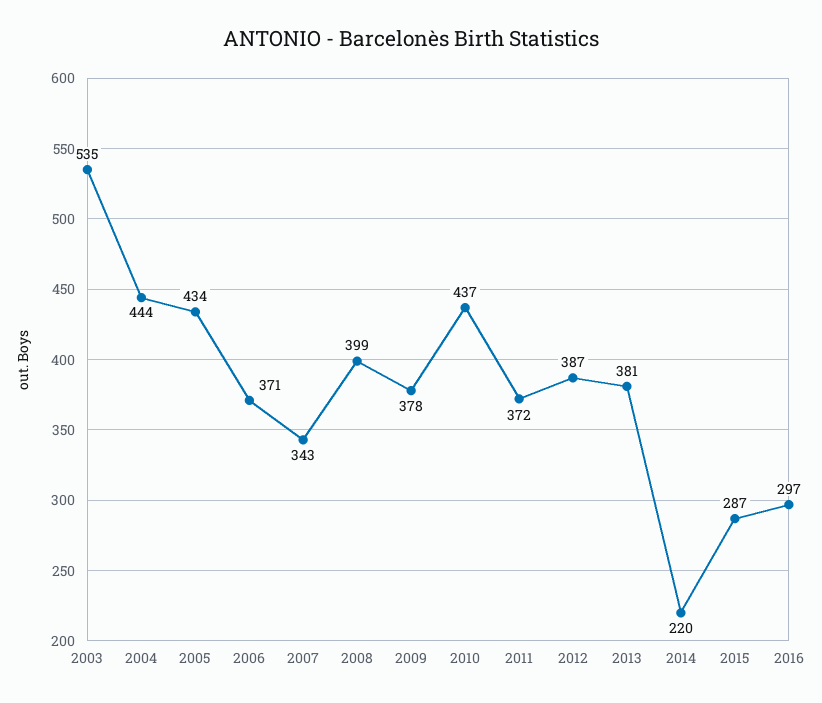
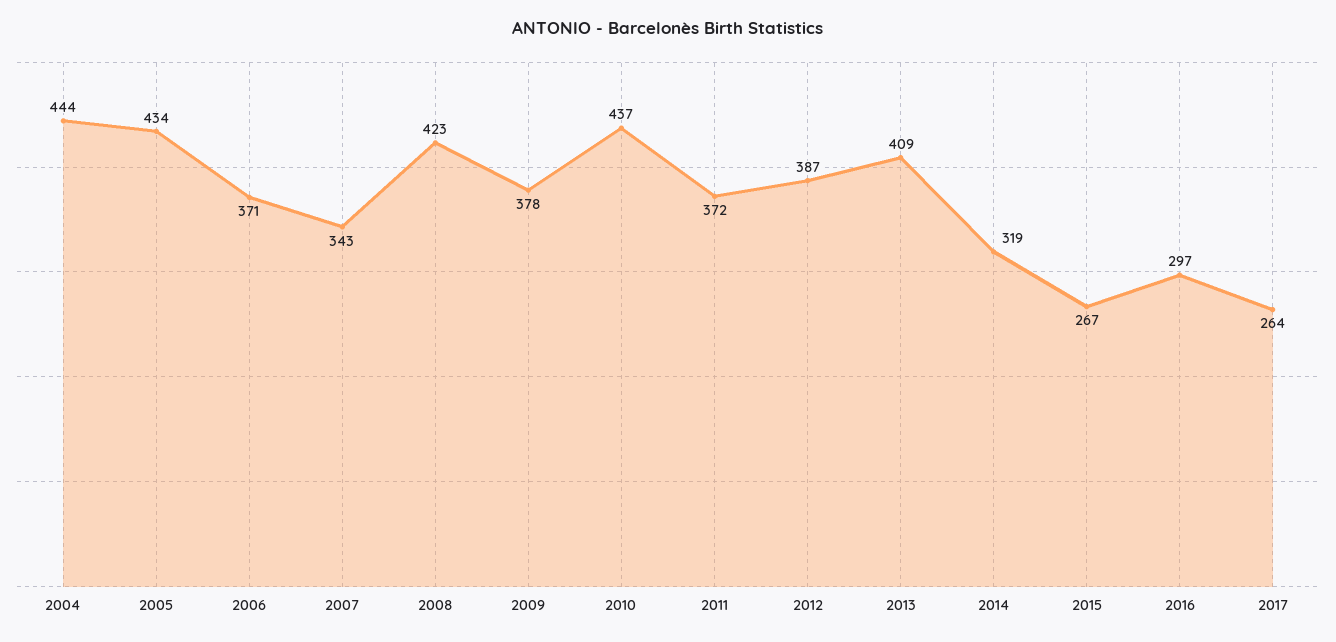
2003: 535 -> none
2008: 399 -> 423
2013: 381 -> 409
2014: 220 -> 319
2015: 287 -> 267
2017: none -> 264

